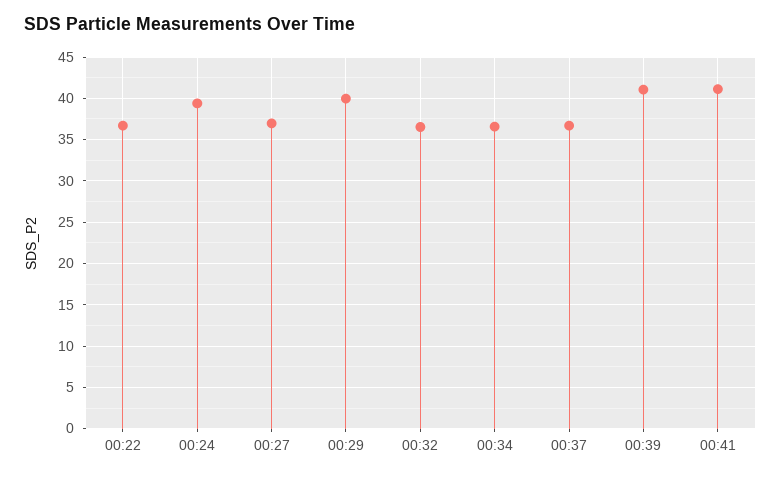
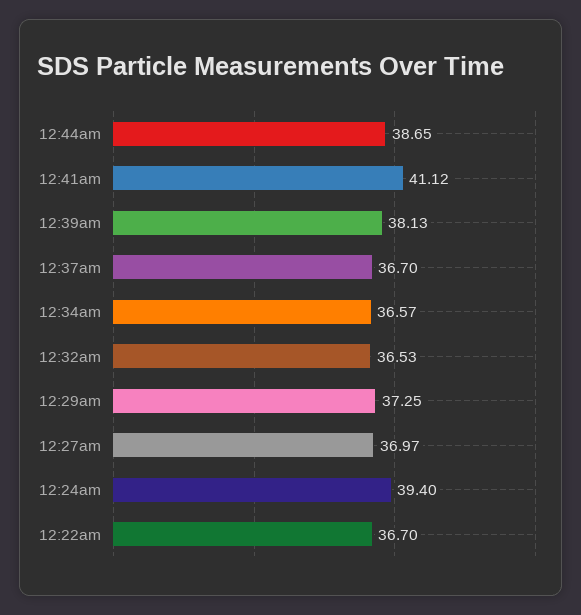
00:29: 40 -> 37.25
00:39: 41 -> 38.13
12:44am: none -> 38.65

